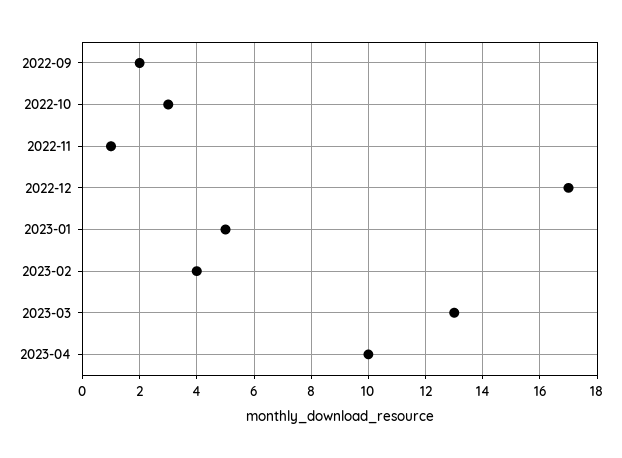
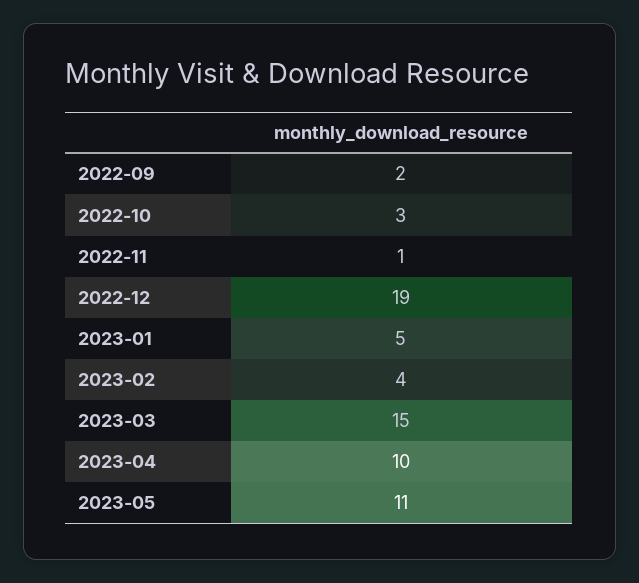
2022-12: 17 -> 19
2023-03: 13 -> 15
2023-05: none -> 11

